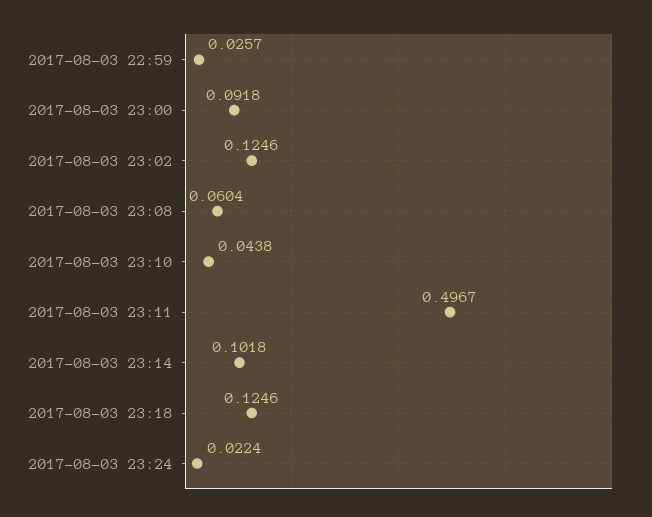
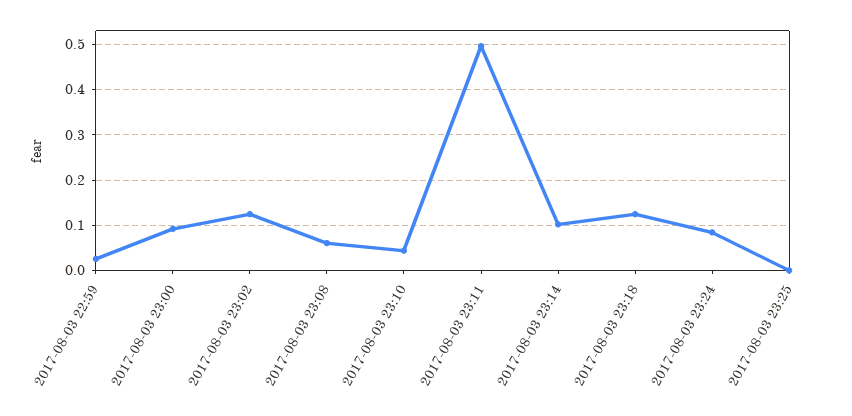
2017-08-03 23:24: 0.0224 -> 0.08
2017-08-03 23:25: none -> 0

